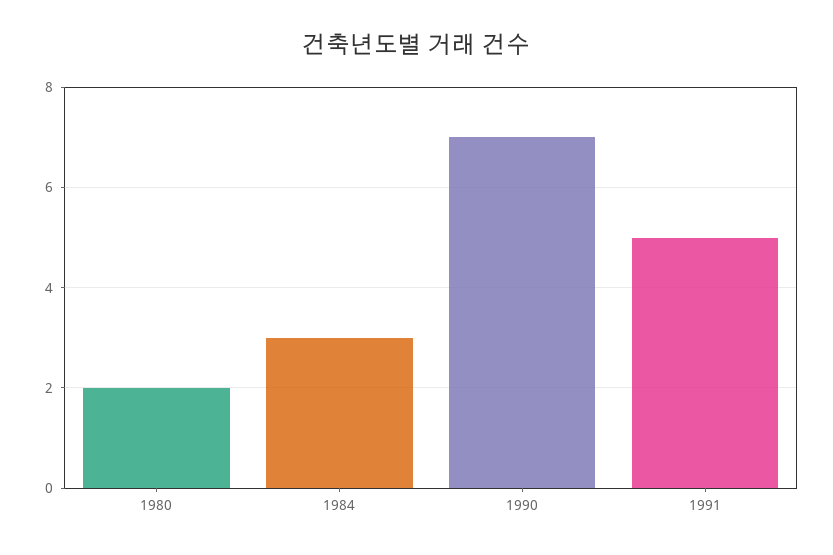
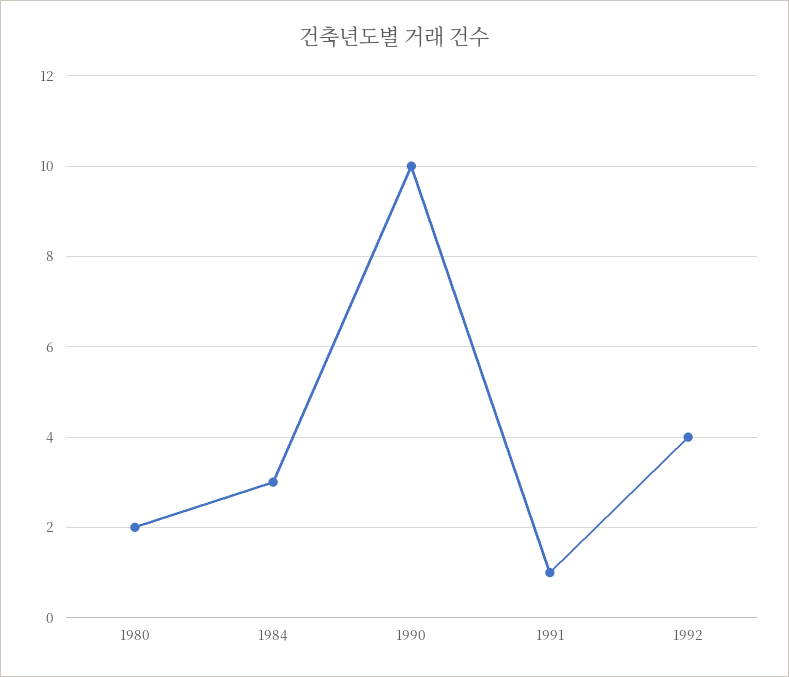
1990: 7 -> 10
1991: 5 -> 1
1992: none -> 4

